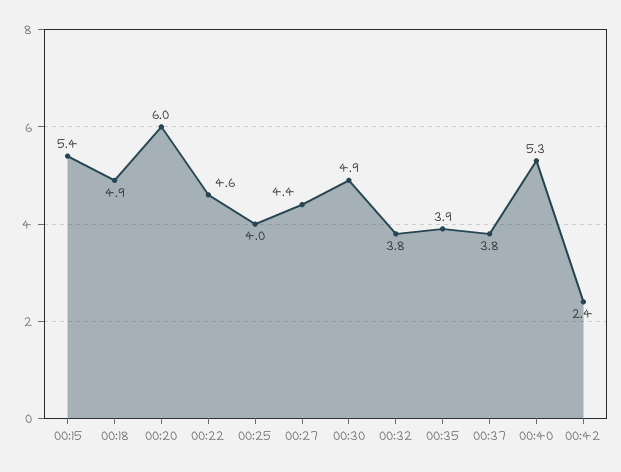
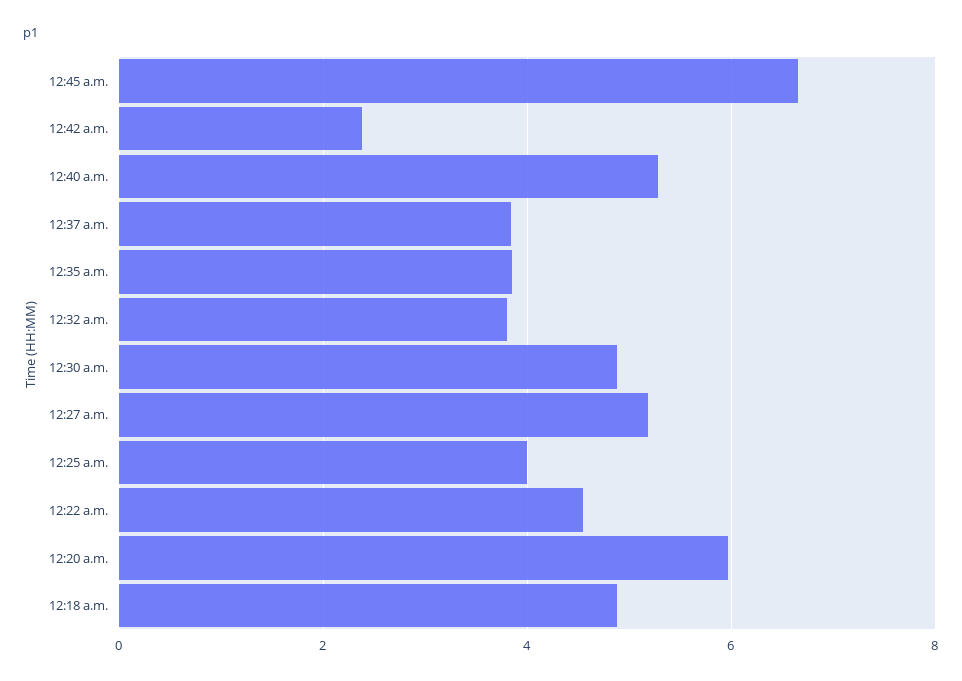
00:15: 5.4 -> none
00:27: 4.4 -> 5.2
12:45 a.m.: none -> 6.6

